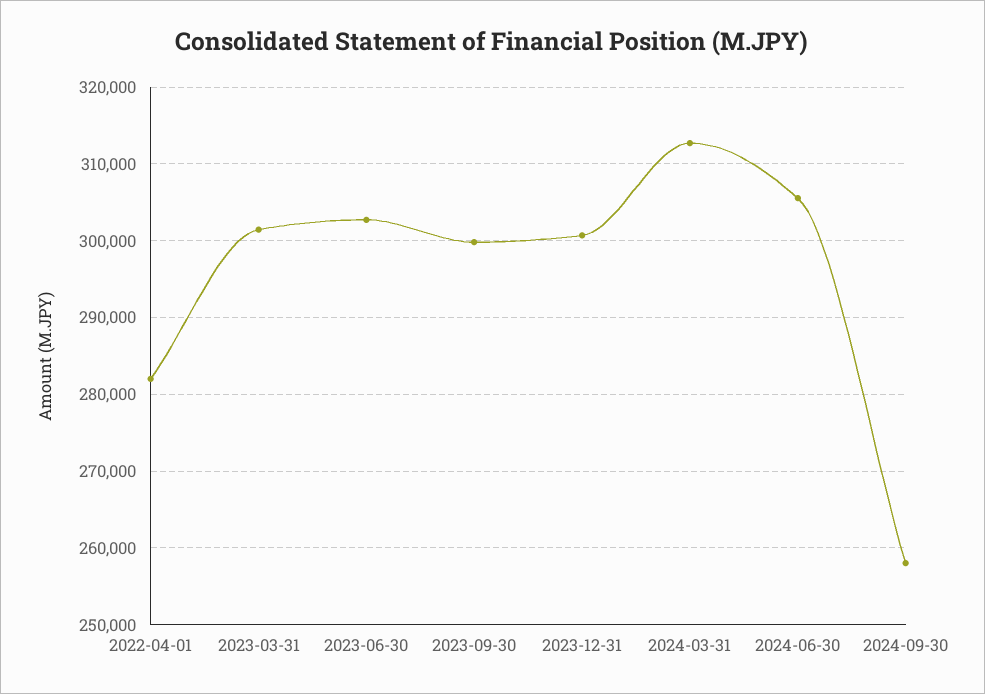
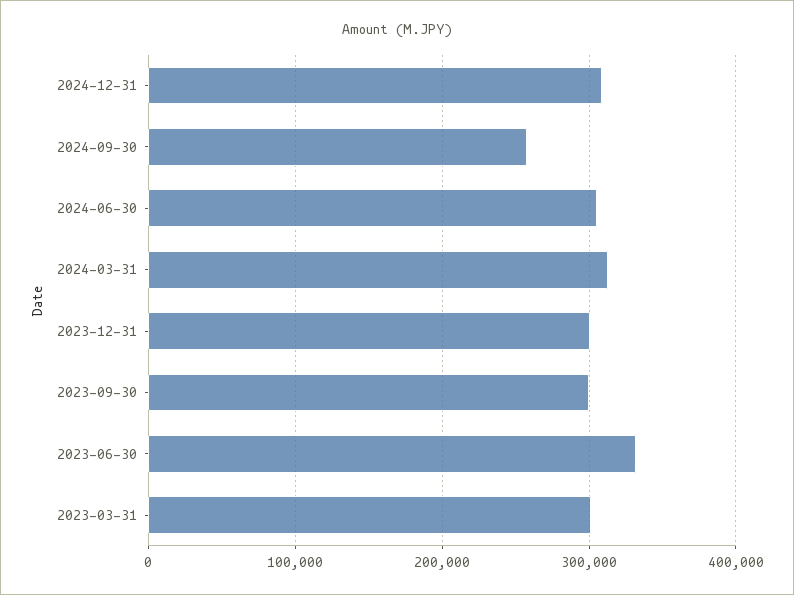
2022-04-01: 282000 -> none
2023-06-30: 303000 -> 330000
2024-12-31: none -> 310000

